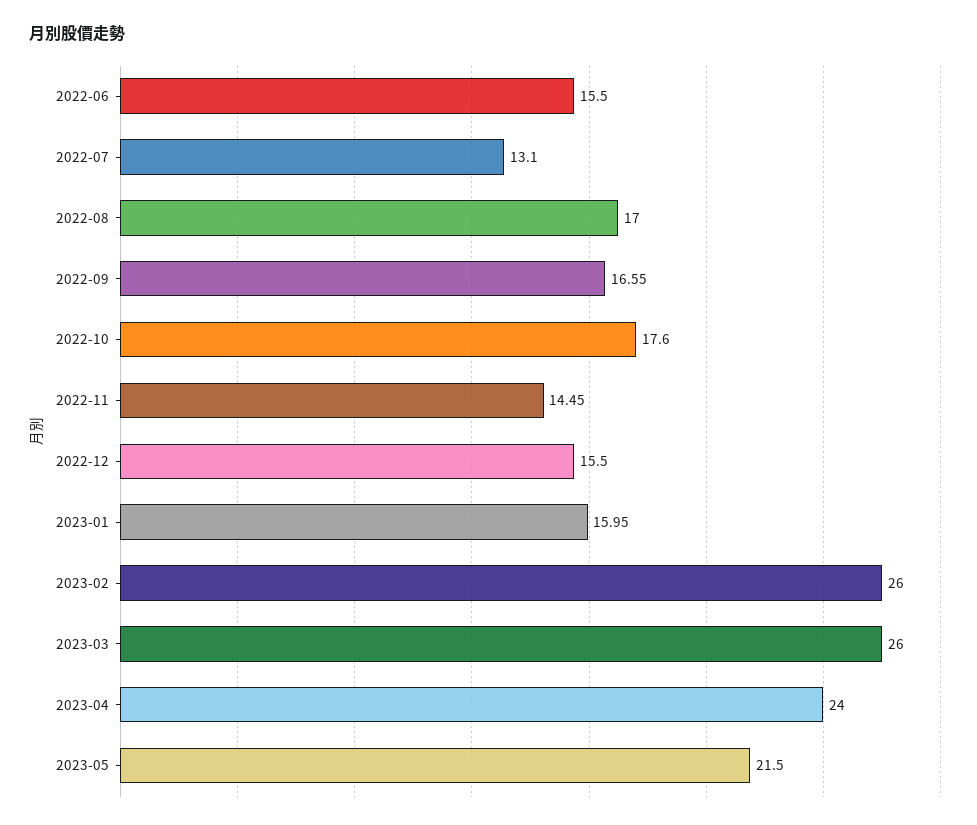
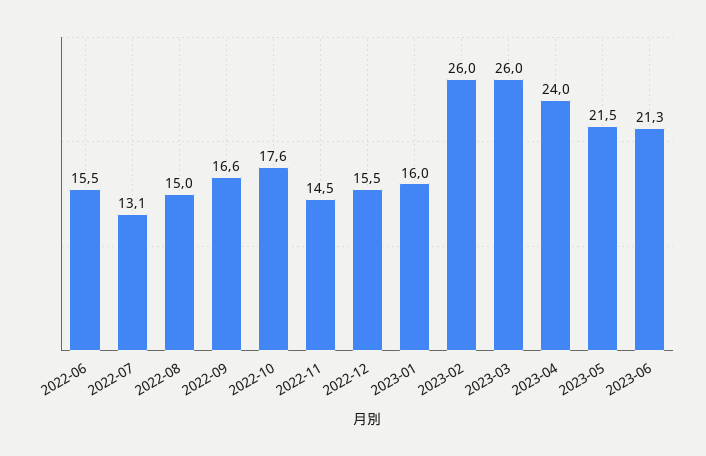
2022-08: 17 -> 15
2023-06: none -> 21.3

